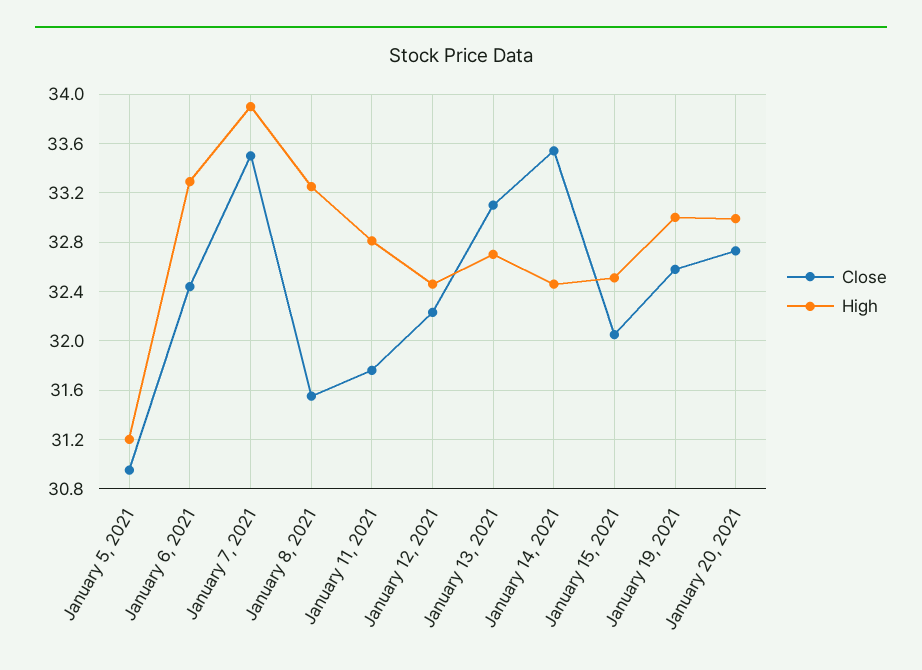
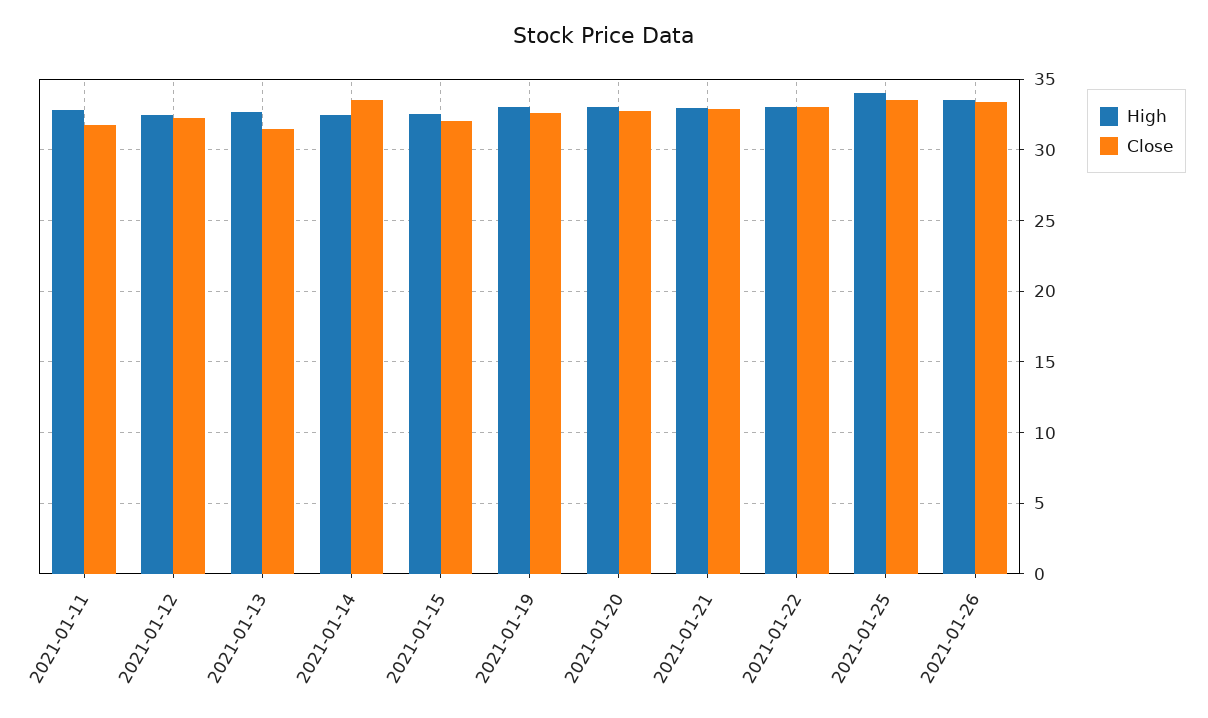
Close, January 5, 2021: 30.95 -> none
High, January 5, 2021: 31.2 -> none
Close, January 6, 2021: 32.45 -> none
High, January 6, 2021: 33.3 -> none
Close, January 7, 2021: 33.5 -> none
High, January 7, 2021: 33.9 -> none
Close, January 8, 2021: 31.55 -> none
High, January 8, 2021: 33.25 -> none
Close, January 13, 2021: 33.1 -> 31.5
High, 2021-01-21: none -> 33
Close, 2021-01-21: none -> 33
High, 2021-01-22: none -> 33
Close, 2021-01-22: none -> 33
High, 2021-01-25: none -> 34
Close, 2021-01-25: none -> 33.5
High, 2021-01-26: none -> 33.5
Close, 2021-01-26: none -> 33.5

